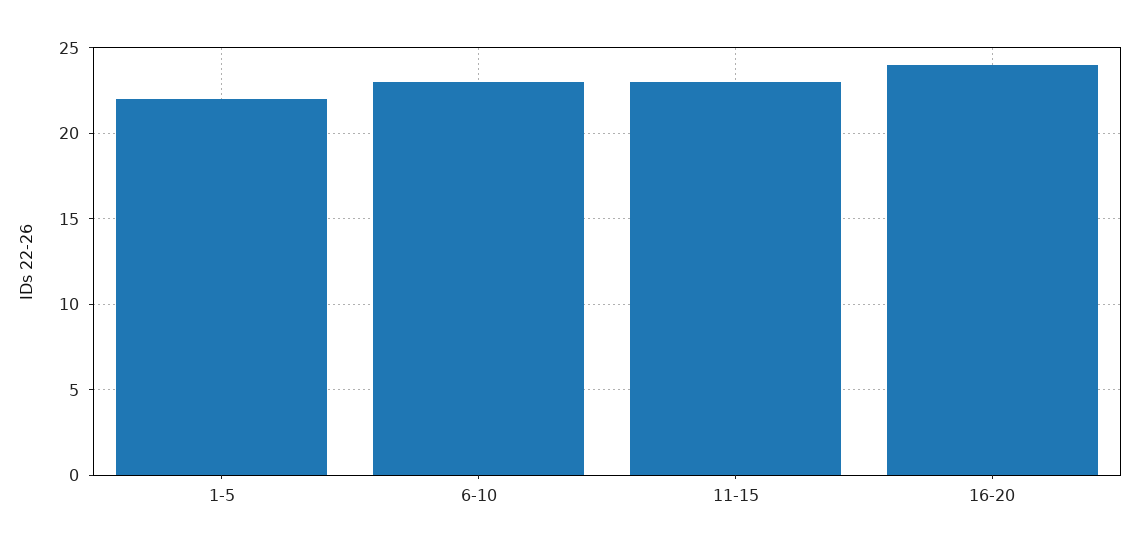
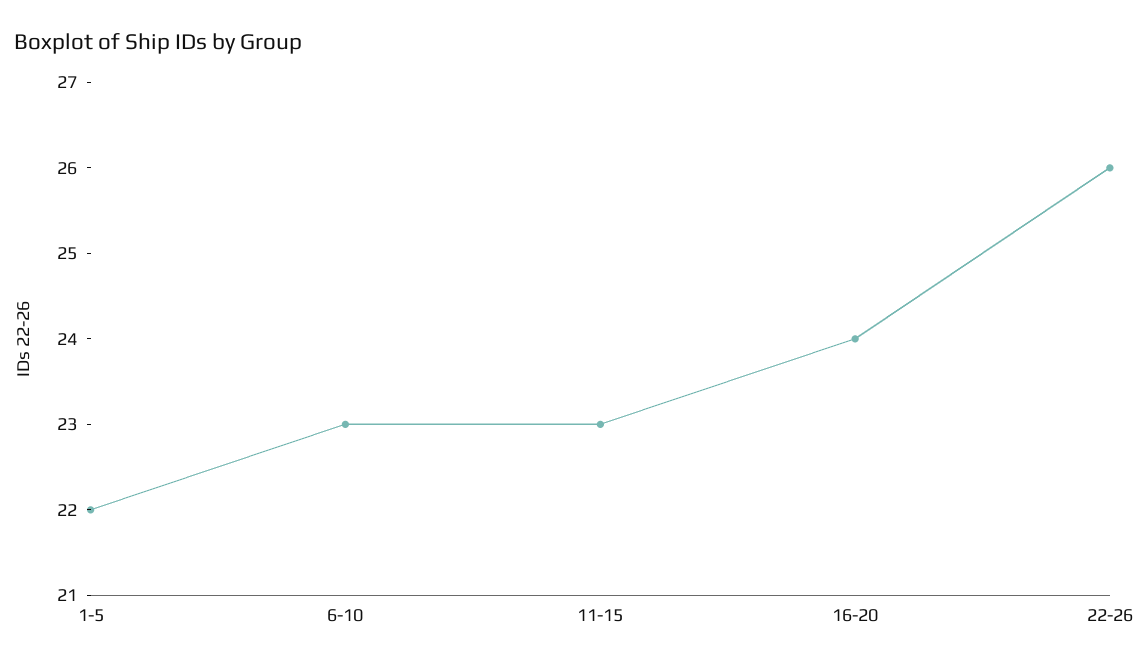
22-26: none -> 26

